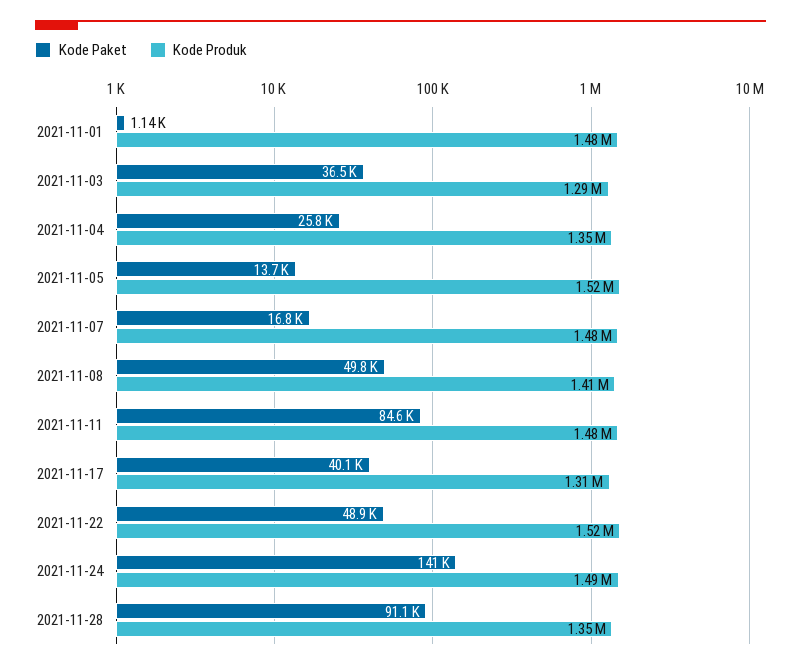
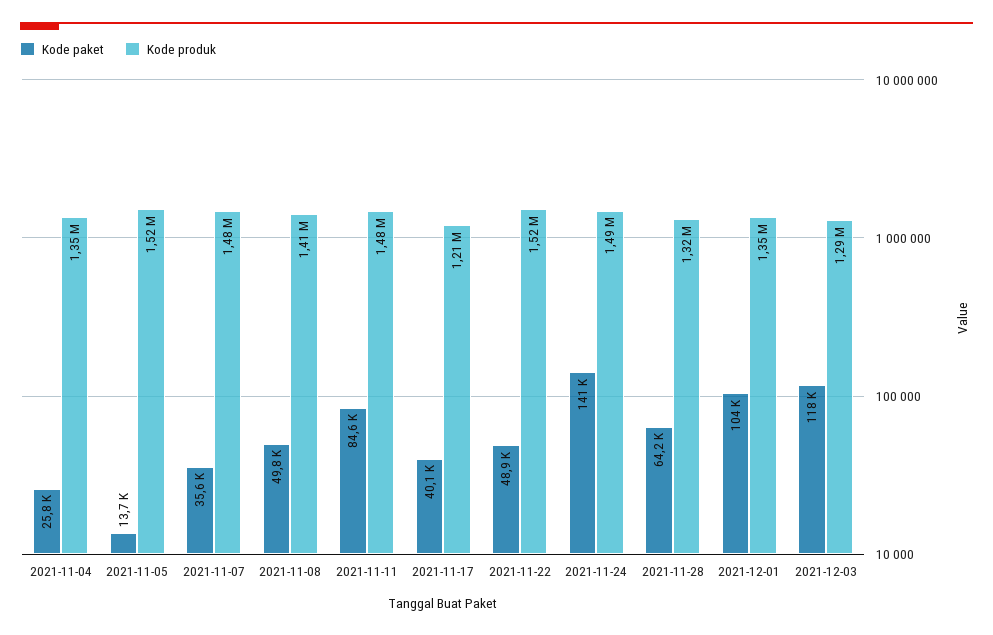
Kode Paket, 2021-11-01: 1140 -> none
Kode Produk, 2021-11-01: 1480000 -> none
Kode Paket, 2021-11-03: 36500 -> none
Kode Produk, 2021-11-03: 1290000 -> none
Kode Paket, 2021-11-07: 16800 -> 35600
Kode Produk, 2021-11-17: 1310000 -> 1210000
Kode Paket, 2021-11-28: 91100 -> 64200
Kode Produk, 2021-11-28: 1350000 -> 1320000
Kode Paket, 2021-12-01: none -> 104000
Kode Produk, 2021-12-01: none -> 1350000
Kode Paket, 2021-12-03: none -> 118000
Kode Produk, 2021-12-03: none -> 1290000

